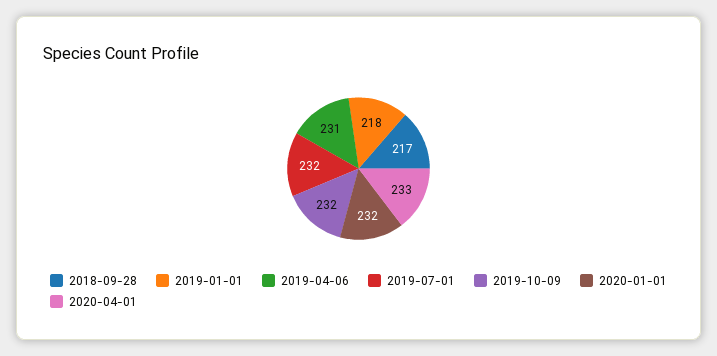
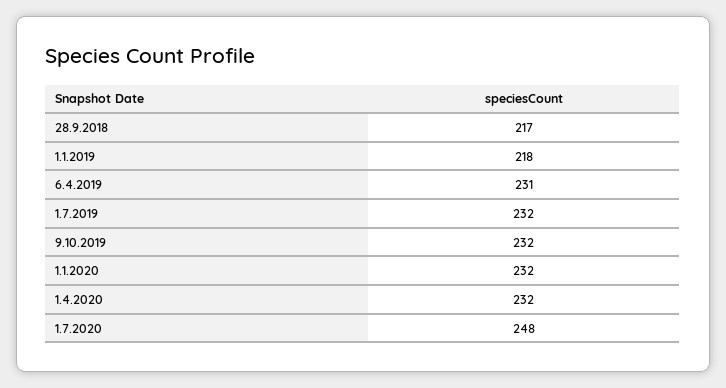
2020-04-01: 233 -> 232
1.7.2020: none -> 248

